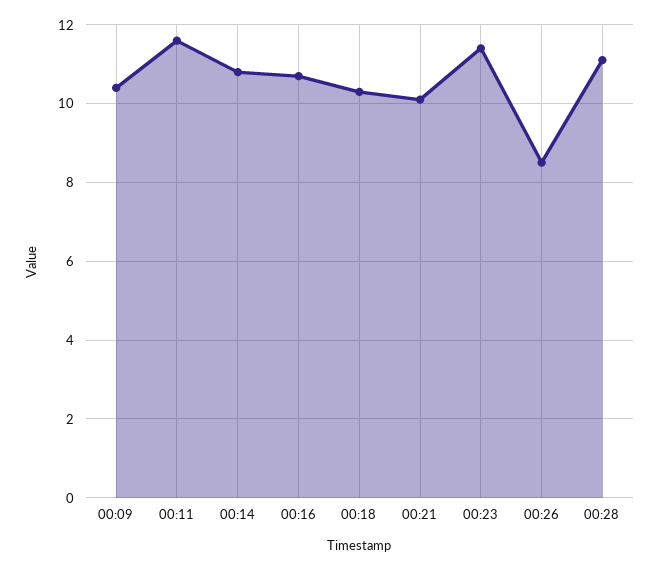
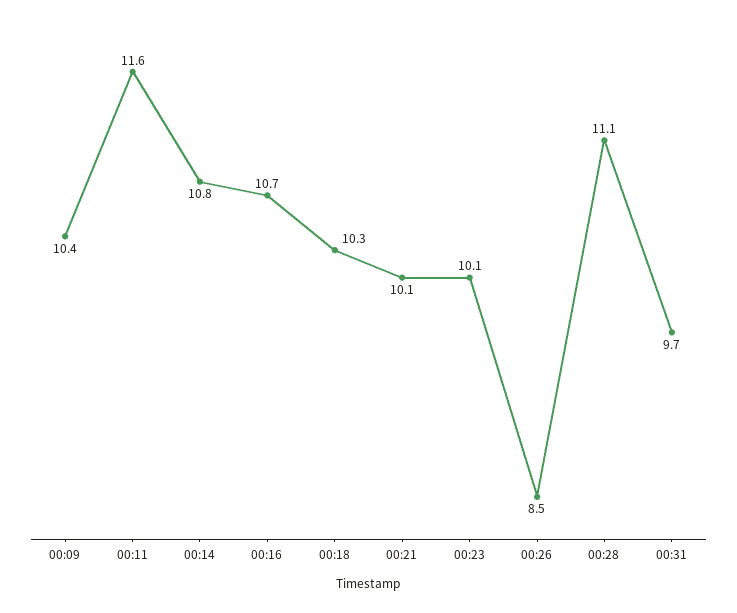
00:23: 11.5 -> 10.1
00:31: none -> 9.7

